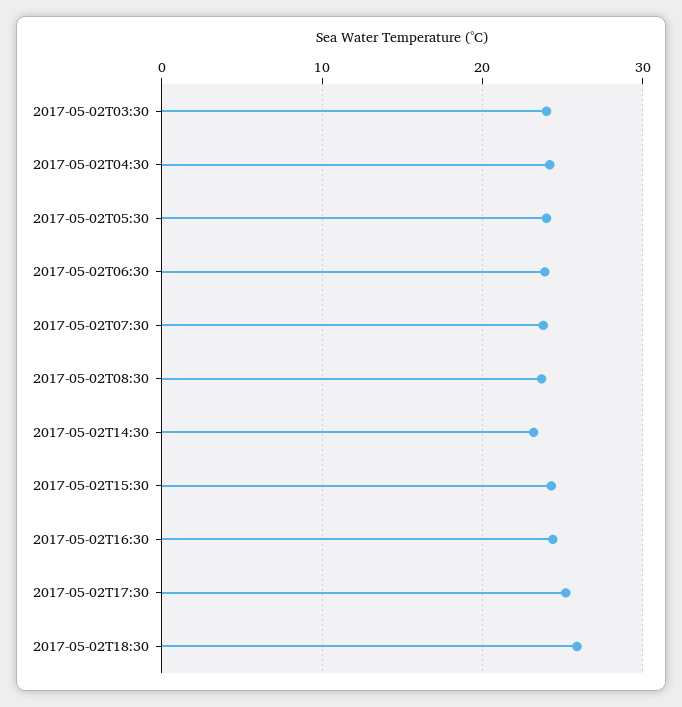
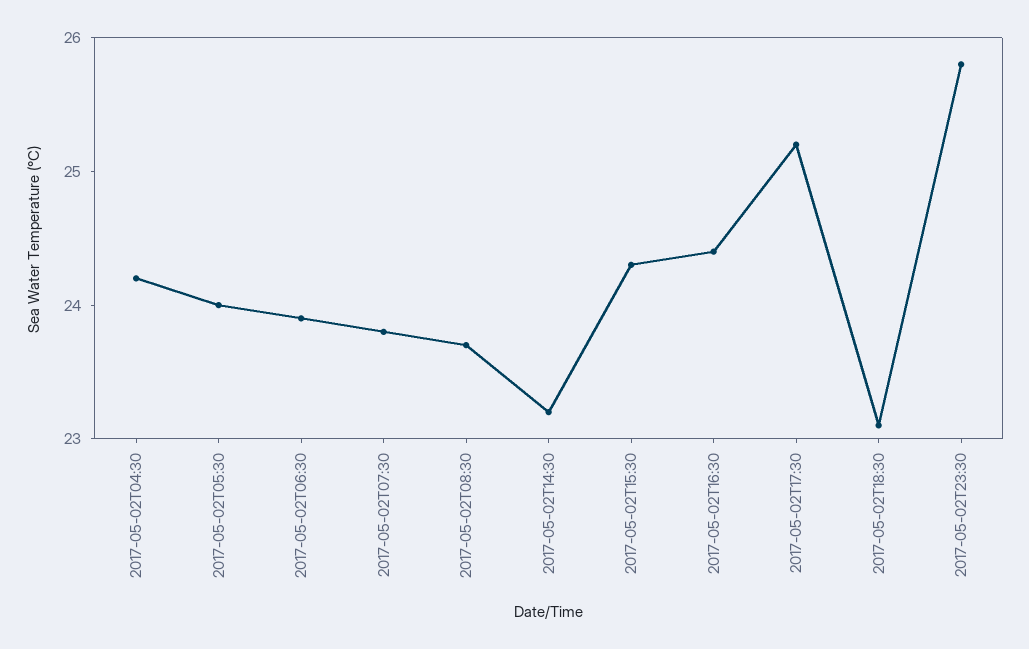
2017-05-02T03:30: 24 -> none
2017-05-02T18:30: 26 -> 23.1
2017-05-02T23:30: none -> 25.8

